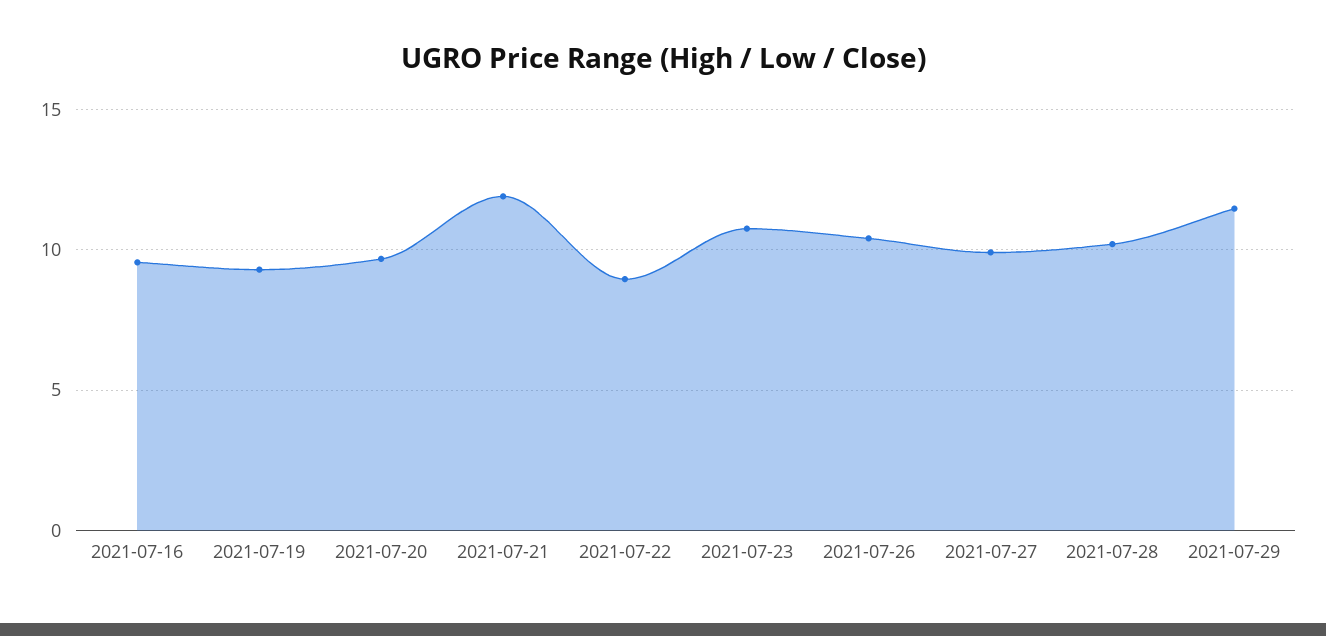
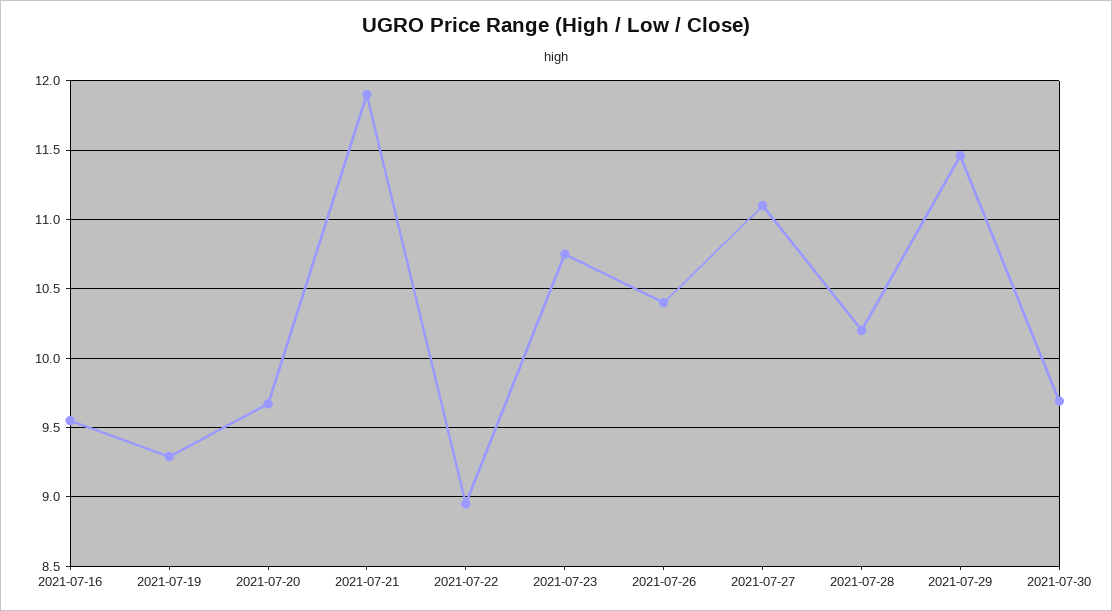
2021-07-27: 10 -> 11.1
2021-07-30: none -> 9.7

